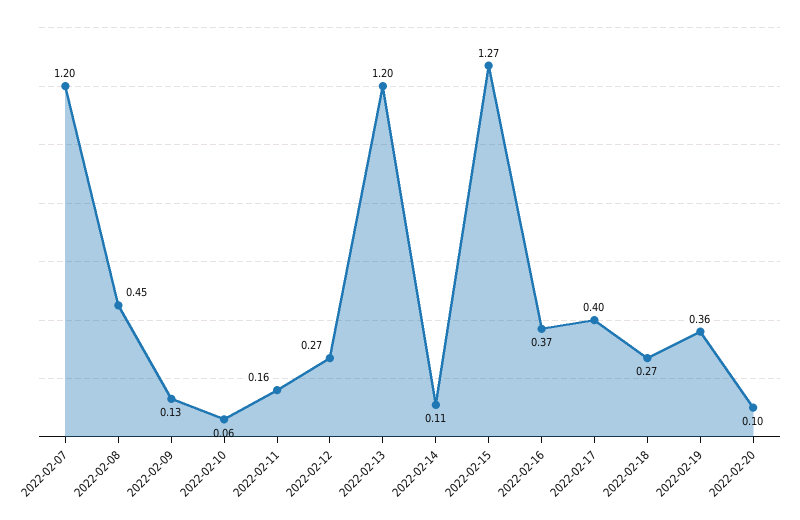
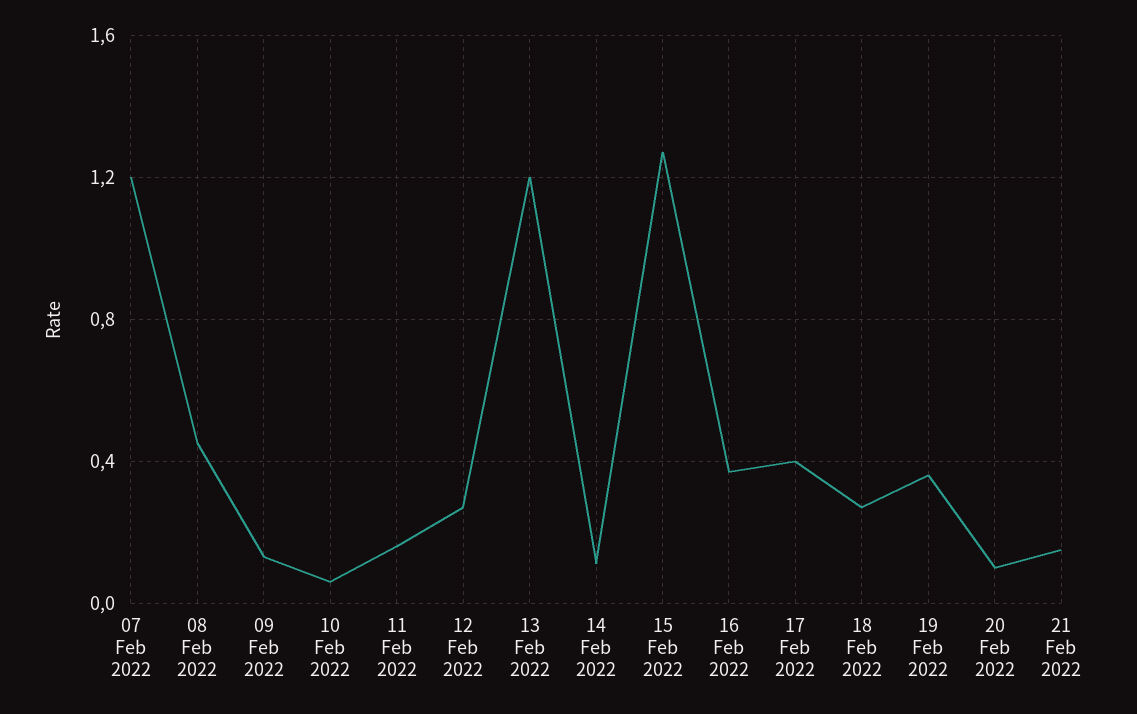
21 Feb 2022: none -> 0.15

